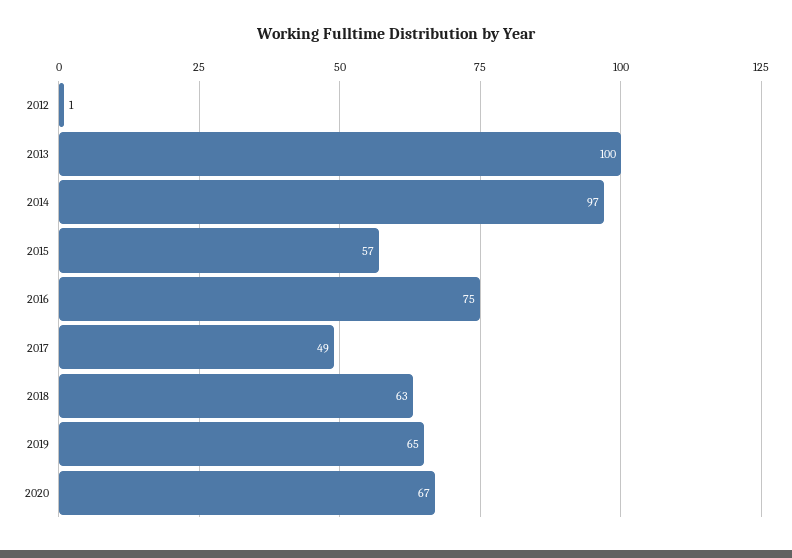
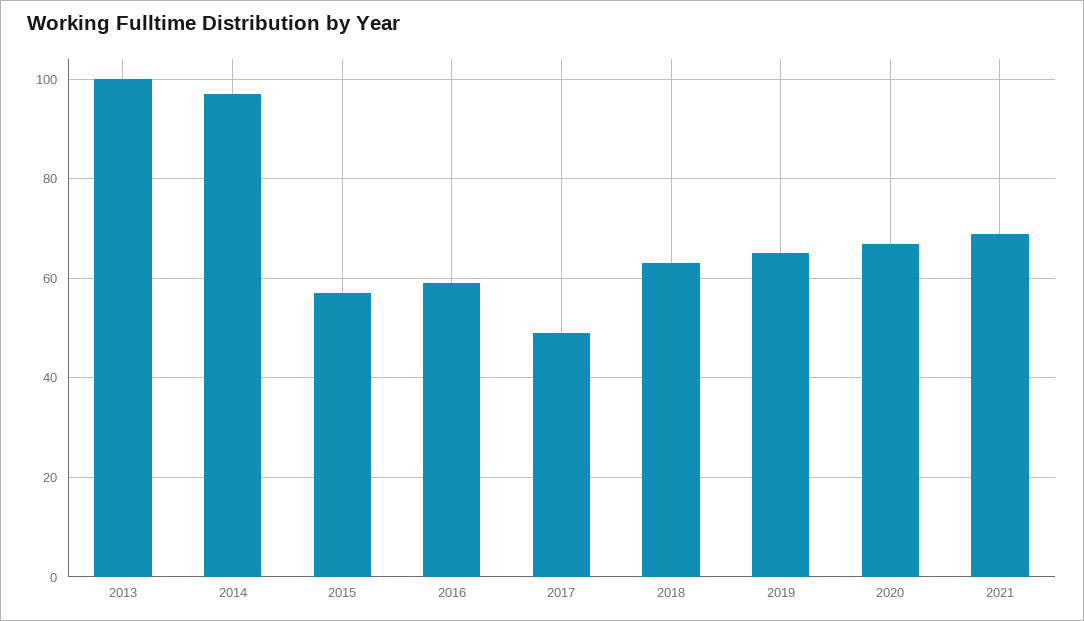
2012: 1 -> none
2016: 75 -> 60
2021: none -> 70

